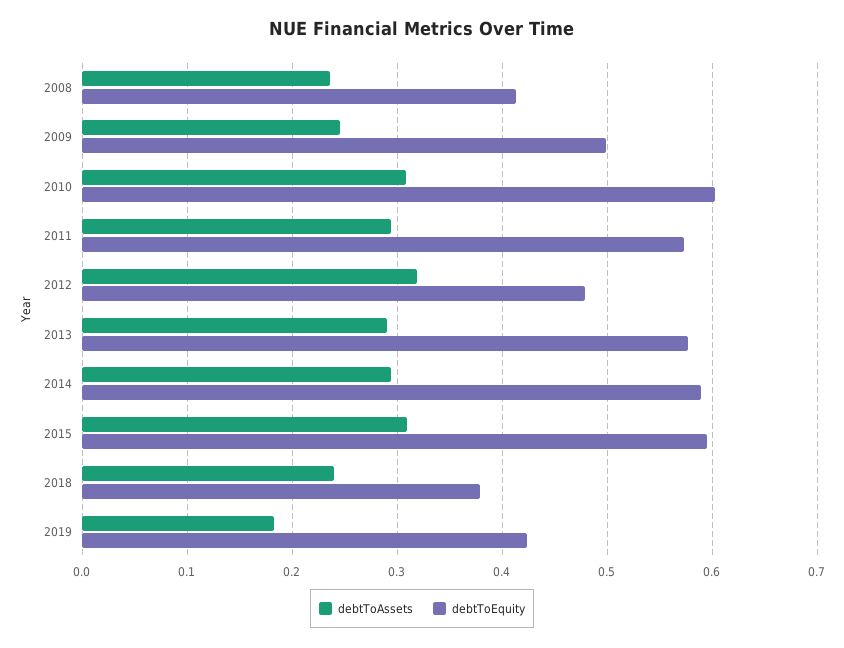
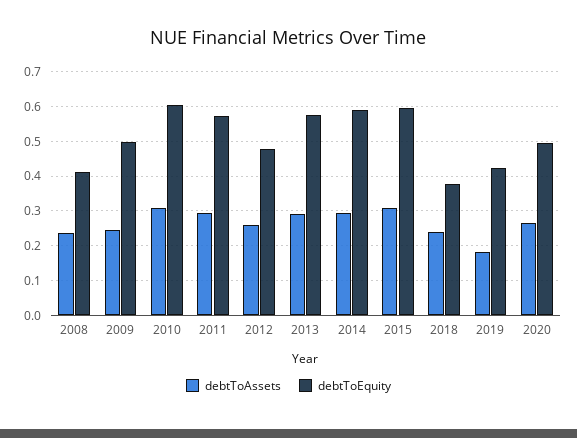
debtToAssets, 2012: 0.32 -> 0.26
debtToAssets, 2020: none -> 0.26
debtToEquity, 2020: none -> 0.5

